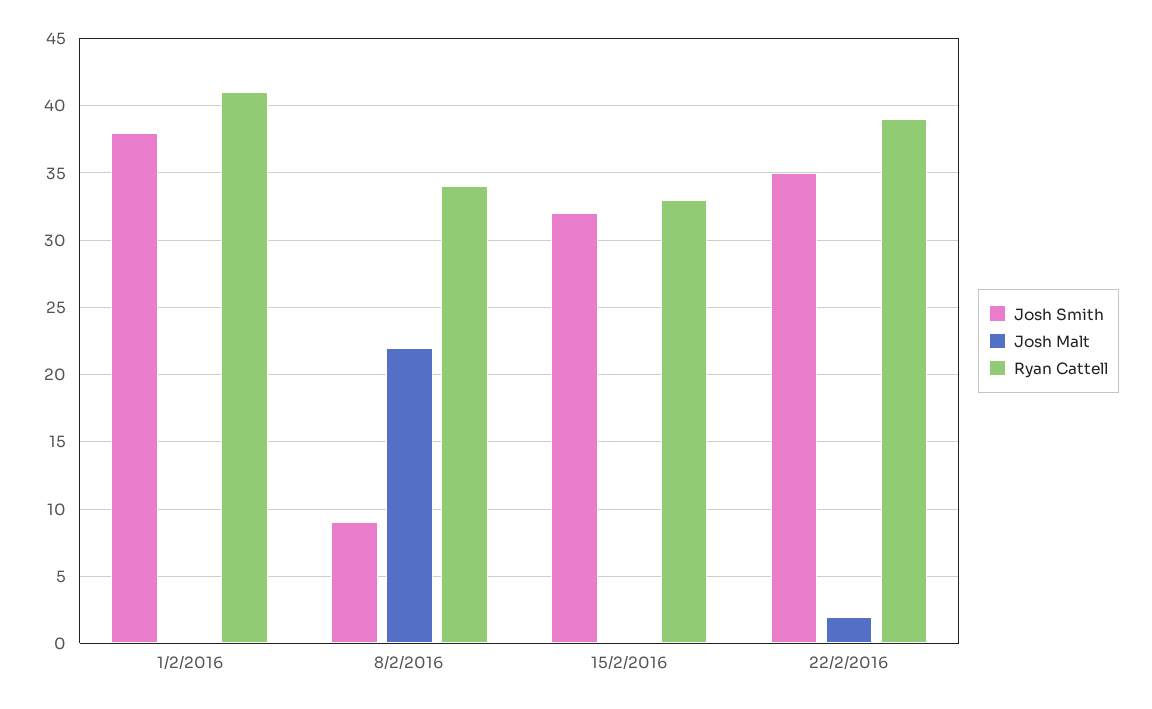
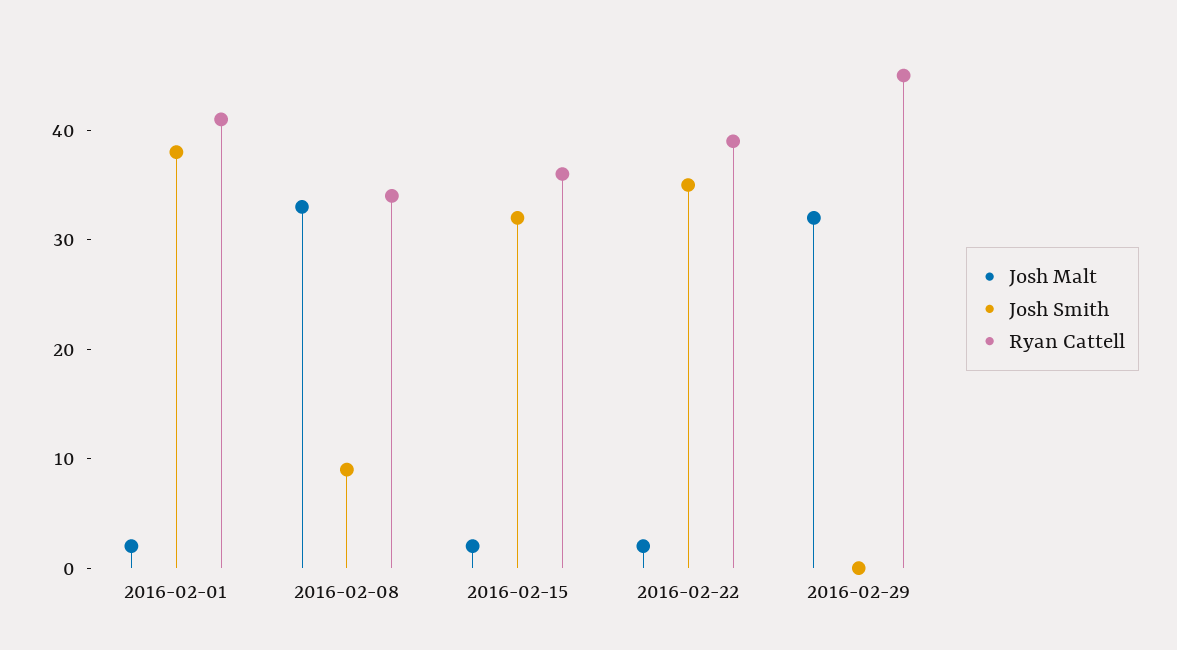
Josh Malt, 1/2/2016: 0 -> 2
Josh Malt, 8/2/2016: 22 -> 33
Josh Malt, 15/2/2016: 0 -> 2
Ryan Cattell, 15/2/2016: 33 -> 36
Josh Malt, 2016-02-29: none -> 32
Josh Smith, 2016-02-29: none -> 0
Ryan Cattell, 2016-02-29: none -> 45

